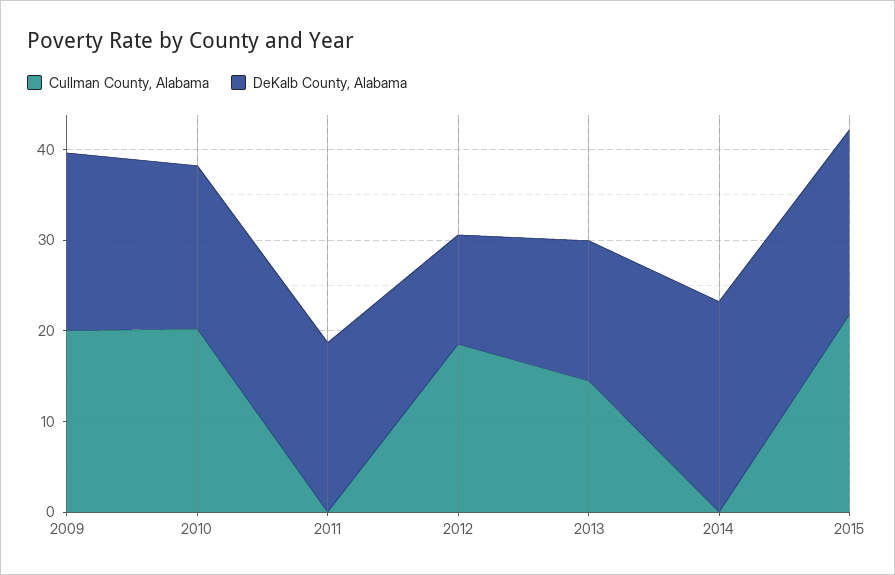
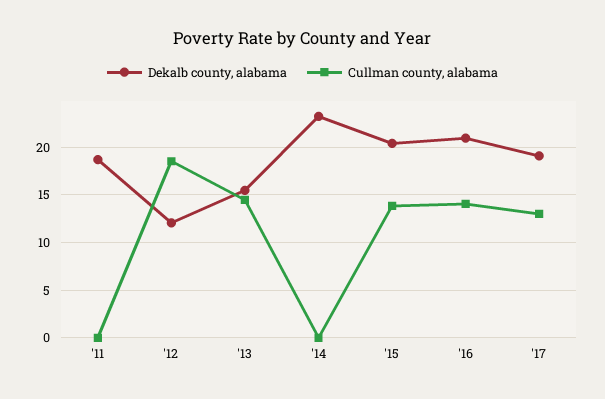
Cullman County, Alabama, 2009: 20 -> none
DeKalb County, Alabama, 2009: 20 -> none
Cullman County, Alabama, 2010: 20 -> none
DeKalb County, Alabama, 2010: 18 -> none
Cullman County, Alabama, 2015: 22 -> 14
DeKalb County, Alabama, '16: none -> 21
Cullman County, Alabama, '16: none -> 14
DeKalb County, Alabama, '17: none -> 19
Cullman County, Alabama, '17: none -> 13

